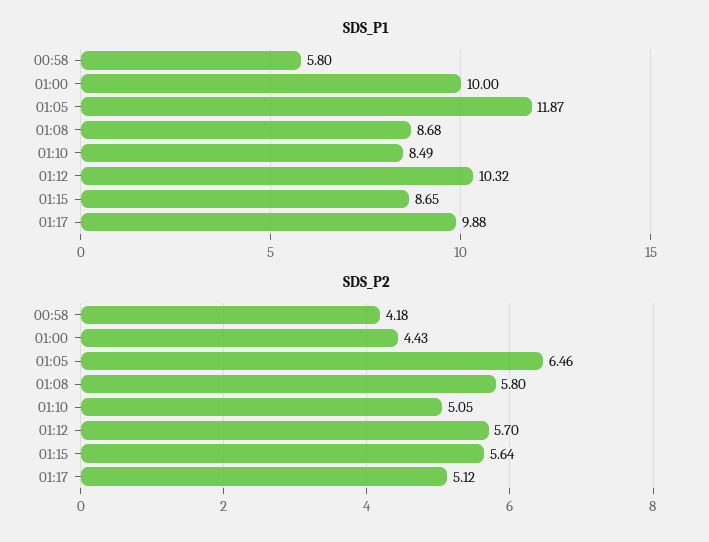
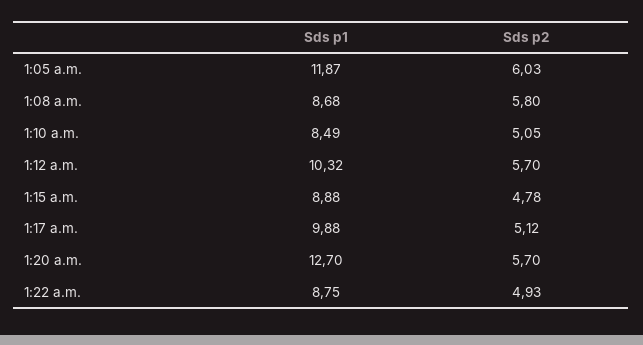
SDS_P1, 00:58: 5.8 -> none
SDS_P1, 01:00: 10 -> none
SDS_P1, 01:15: 8.65 -> 8.88
SDS_P2, 00:58: 4.18 -> none
SDS_P2, 01:00: 4.43 -> none
SDS_P2, 01:05: 6.46 -> 6.03
SDS_P2, 01:15: 5.64 -> 4.78
SDS_P1, 1:20 a.m.: none -> 12.7
SDS_P2, 1:20 a.m.: none -> 5.7
SDS_P1, 1:22 a.m.: none -> 8.75
SDS_P2, 1:22 a.m.: none -> 4.93

